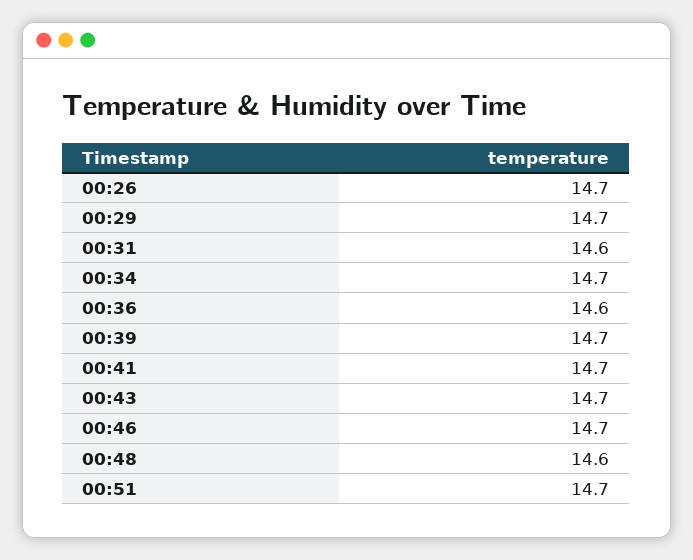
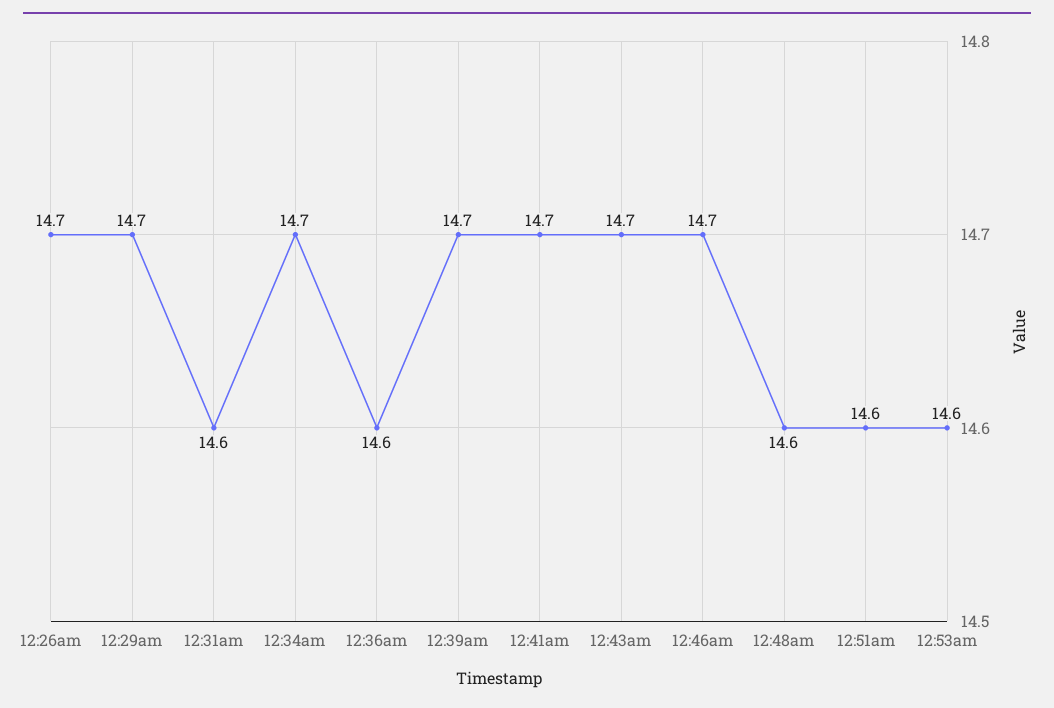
00:51: 14.7 -> 14.6
12:53am: none -> 14.6

